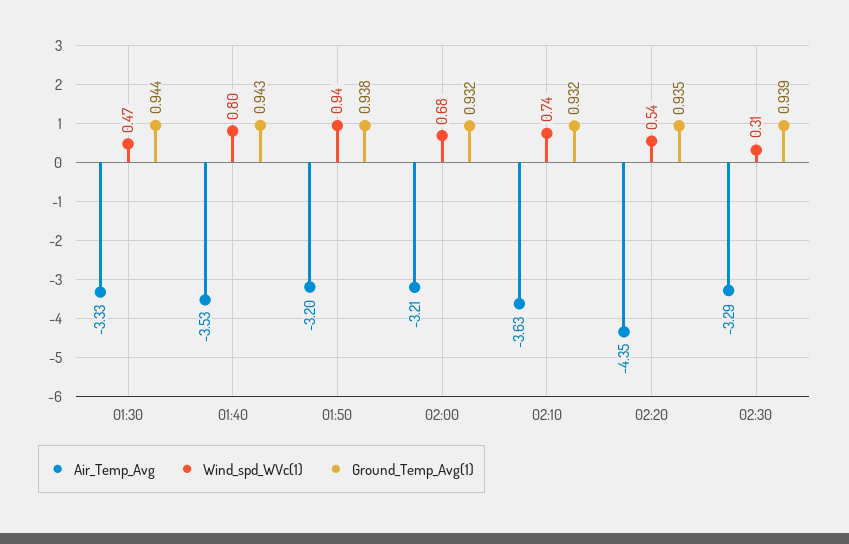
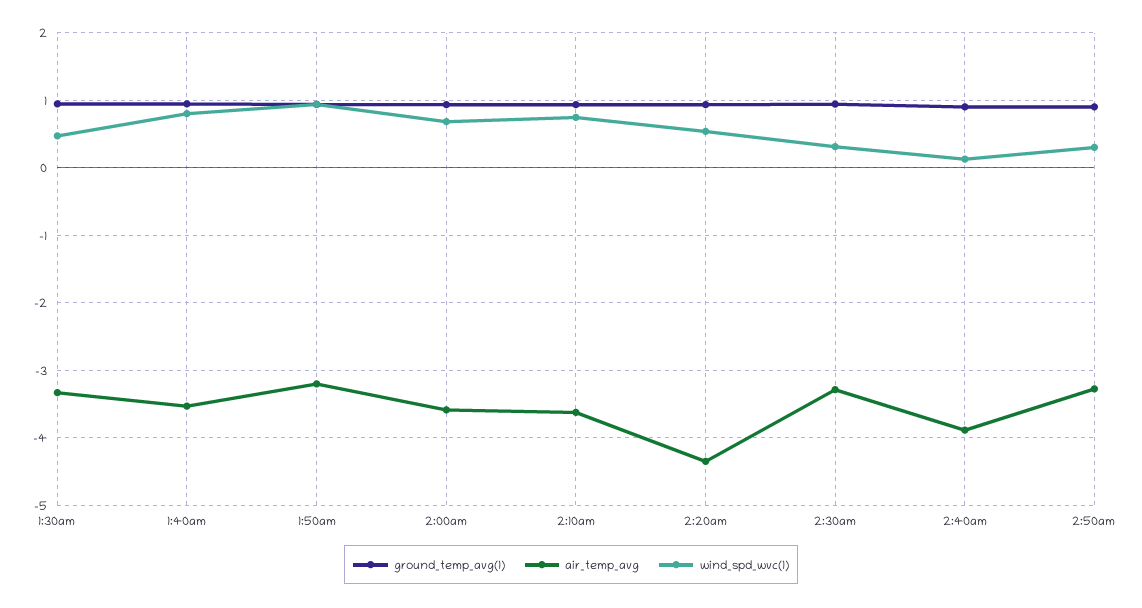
Air_Temp_Avg, 02:00: -3.21 -> -3.6
Ground_Temp_Avg(1), 2:40am: none -> 0.9
Air_Temp_Avg, 2:40am: none -> -3.9
Wind_spd_WVc(1), 2:40am: none -> 0.1
Ground_Temp_Avg(1), 2:50am: none -> 0.9
Air_Temp_Avg, 2:50am: none -> -3.3
Wind_spd_WVc(1), 2:50am: none -> 0.3

